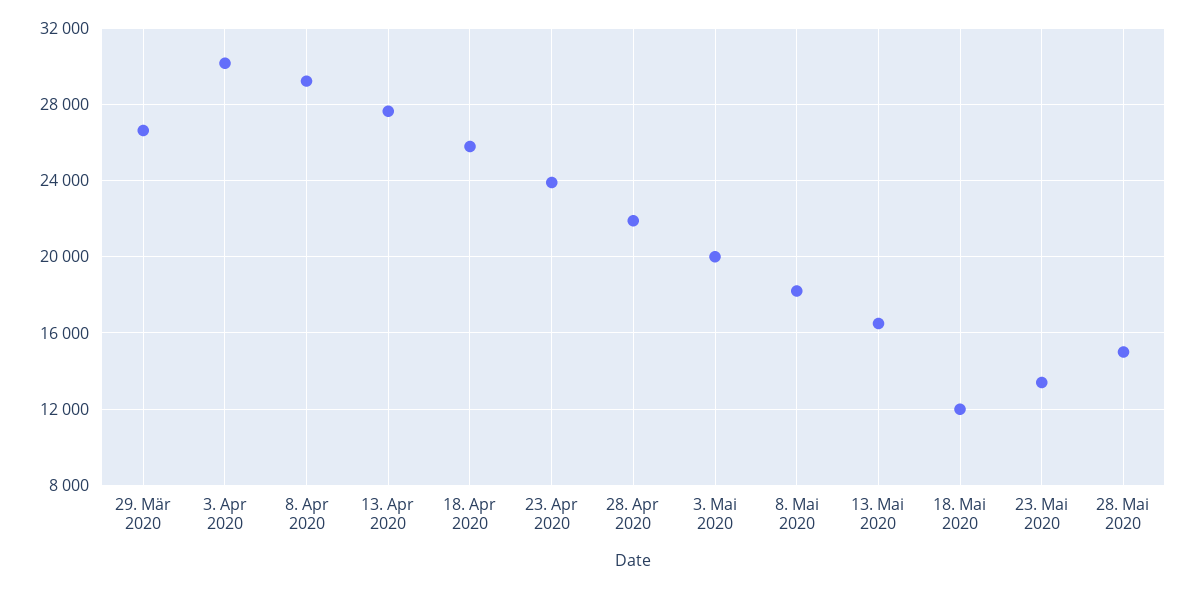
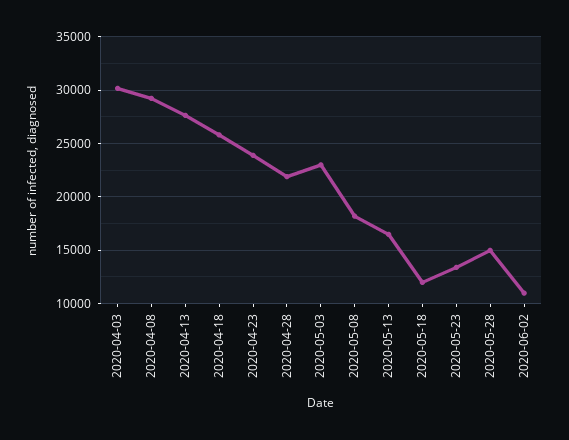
29. Mär 2020: 26500 -> none
3. Mai 2020: 20000 -> 23000
2020-06-02: none -> 11000

